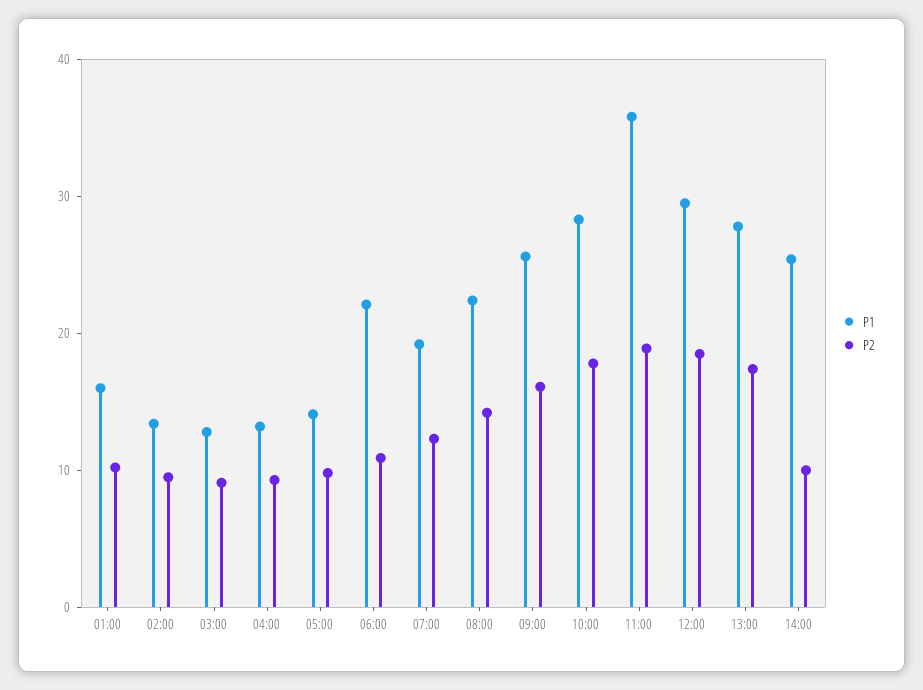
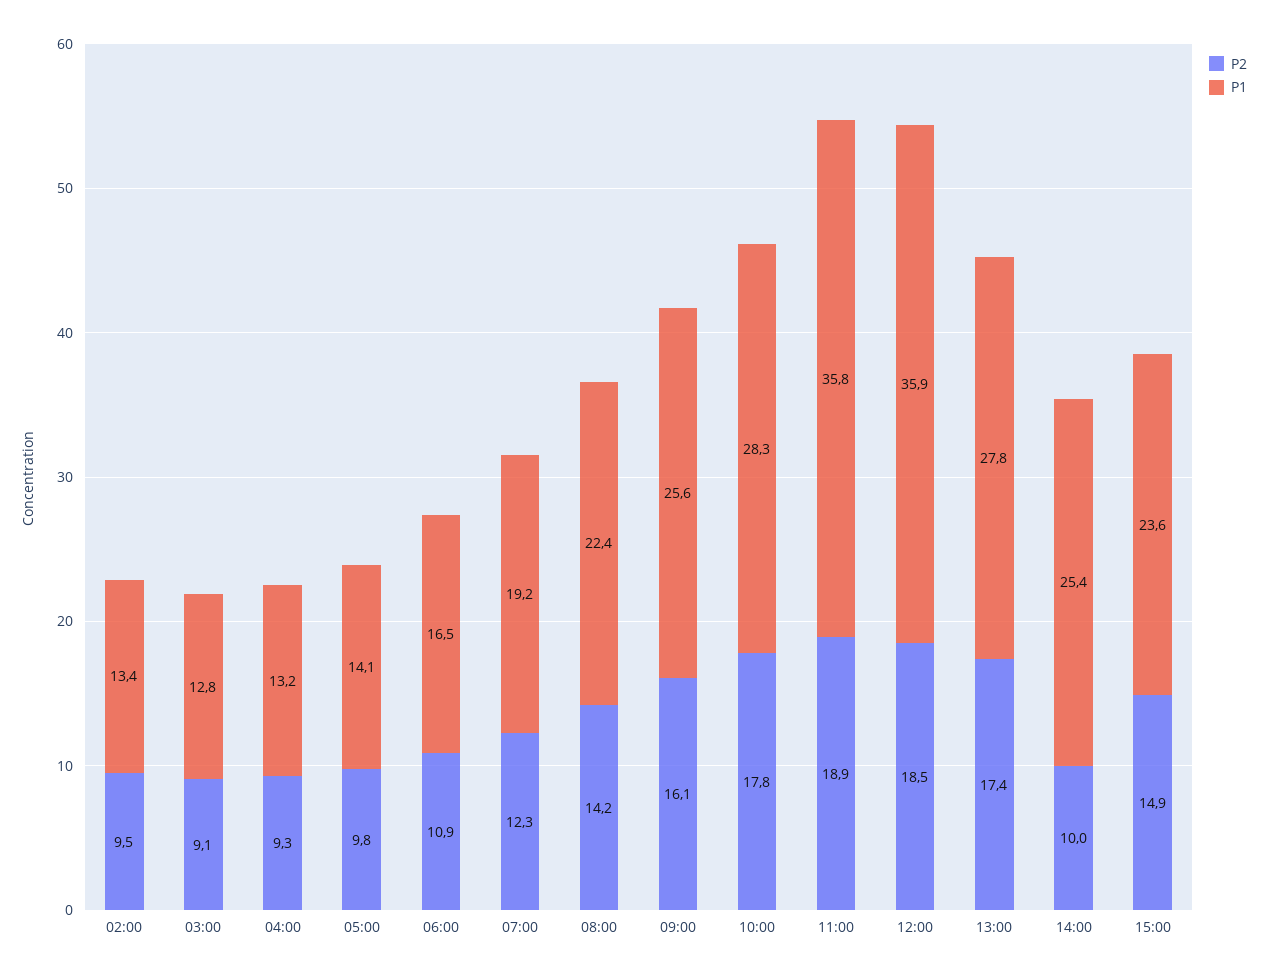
P1, 01:00: 16 -> none
P2, 01:00: 10 -> none
P1, 06:00: 22 -> 16.5
P1, 12:00: 30 -> 35.9
P2, 15:00: none -> 14.9
P1, 15:00: none -> 23.6

